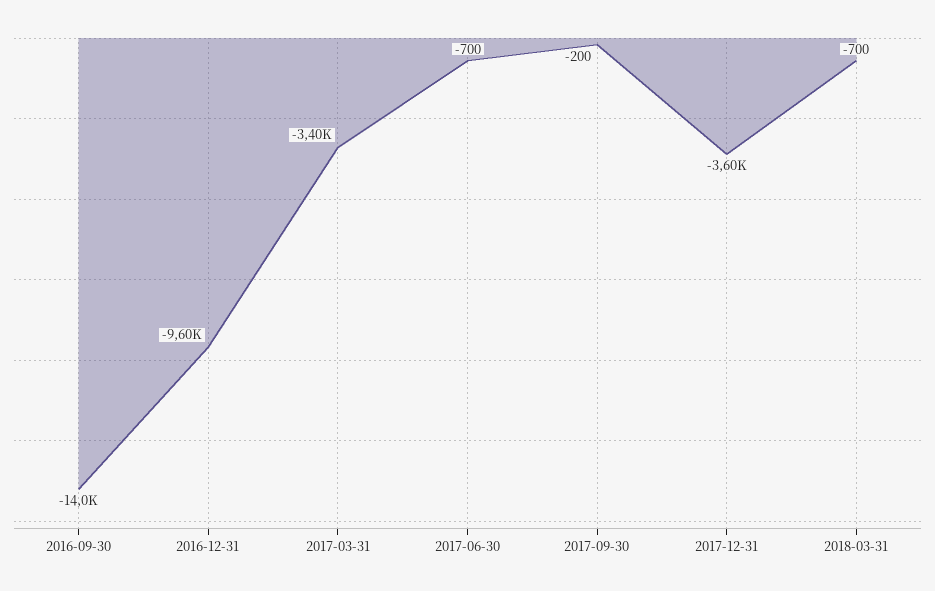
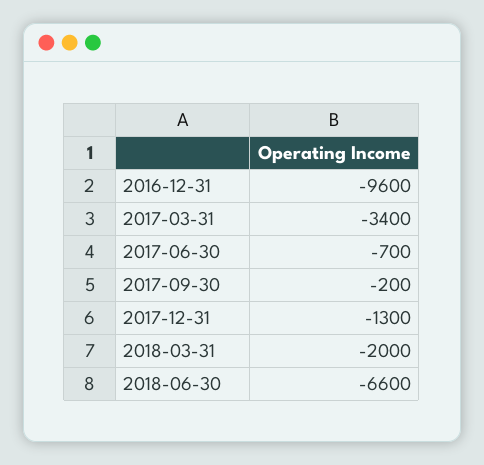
2016-09-30: -14000 -> none
2017-12-31: -3600 -> -1300
2018-03-31: -700 -> -2000
2018-06-30: none -> -6600

